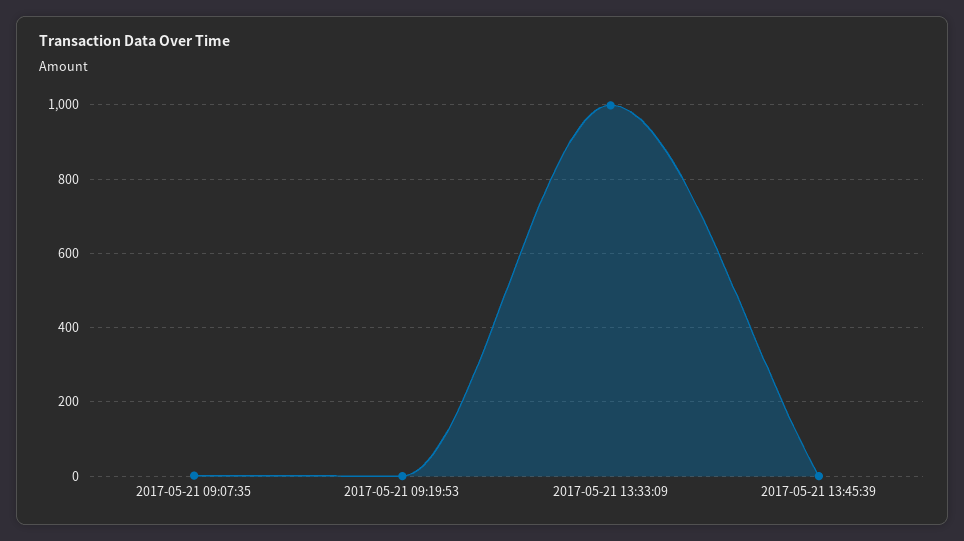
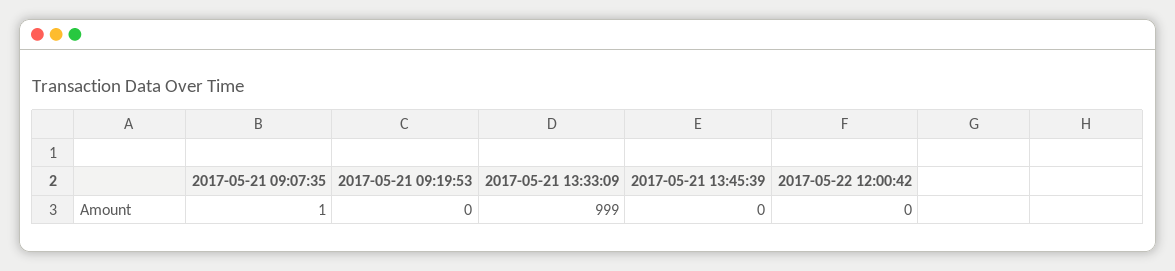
2017-05-22 12:00:42: none -> 0

